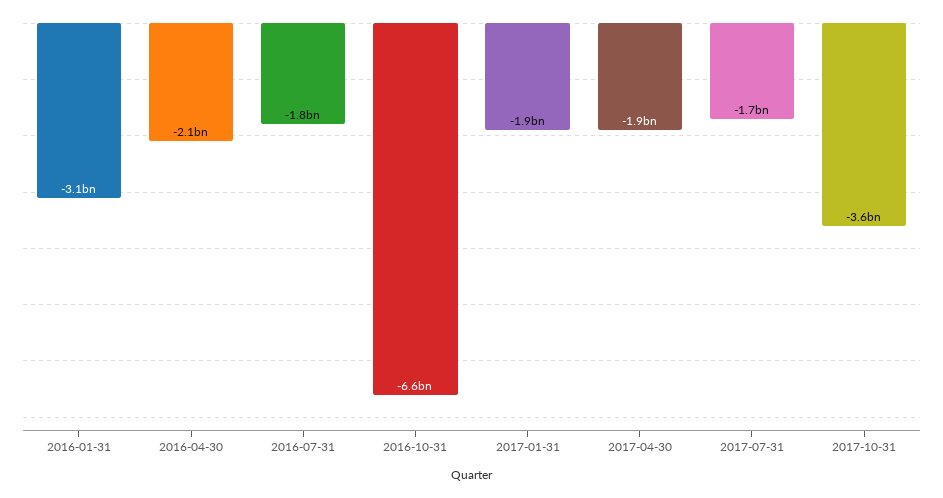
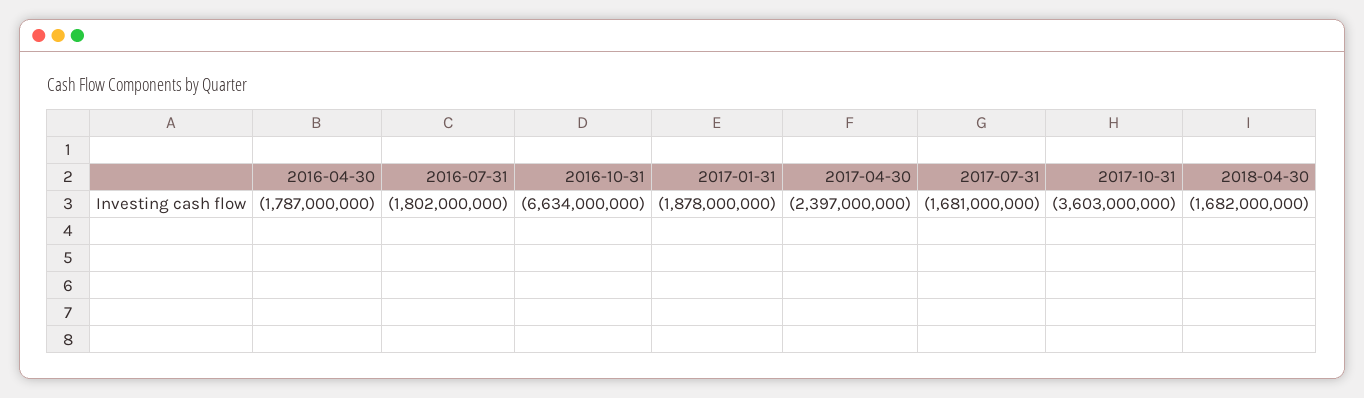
2016-01-31: -3100000000 -> none
2016-04-30: -2100000000 -> -1787000000
2017-04-30: -1900000000 -> -2397000000
2018-04-30: none -> -1682000000

